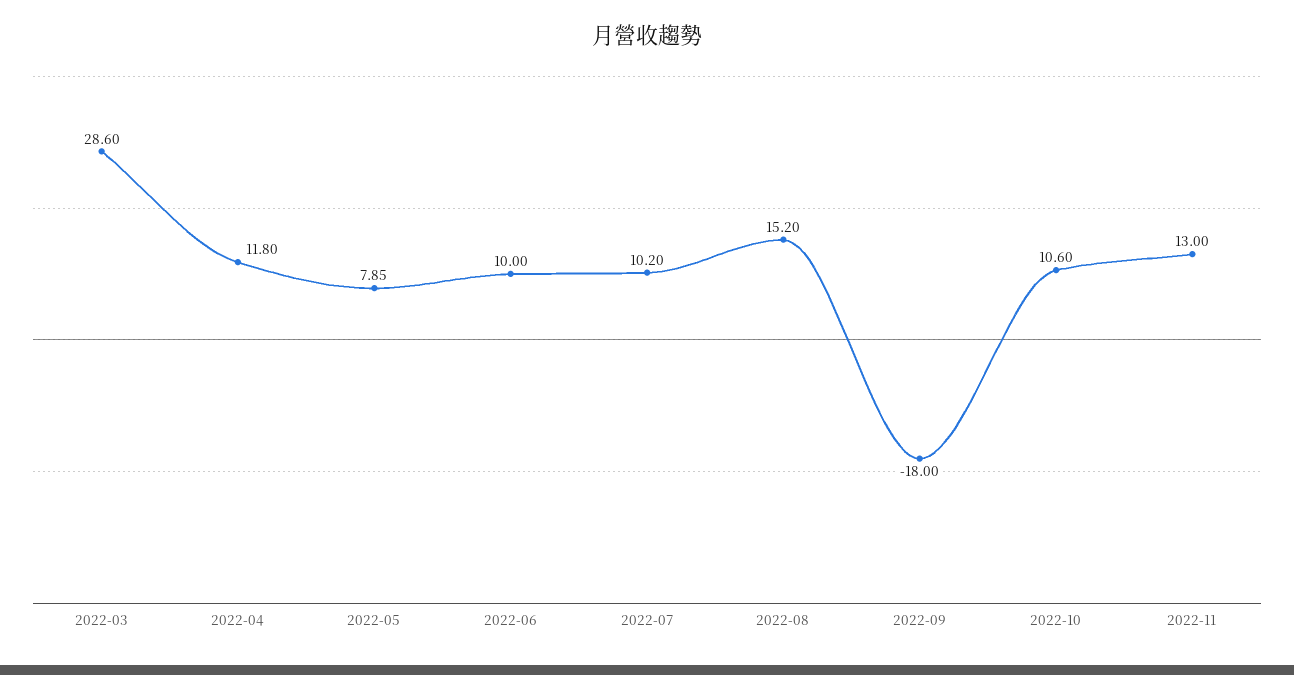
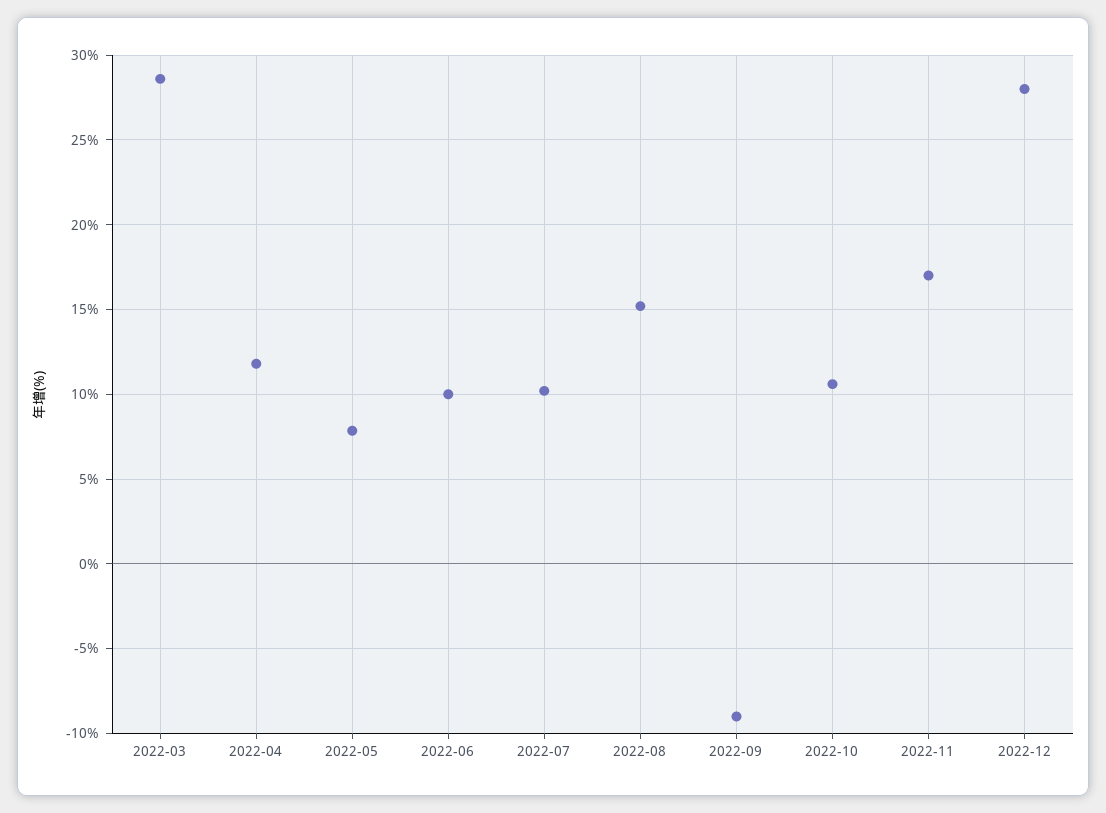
2022-09: -18 -> -9
2022-11: 13 -> 17
2022-12: none -> 28

